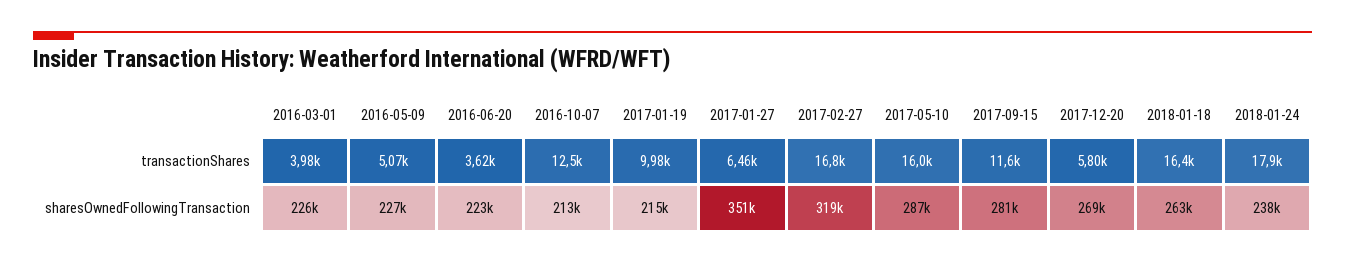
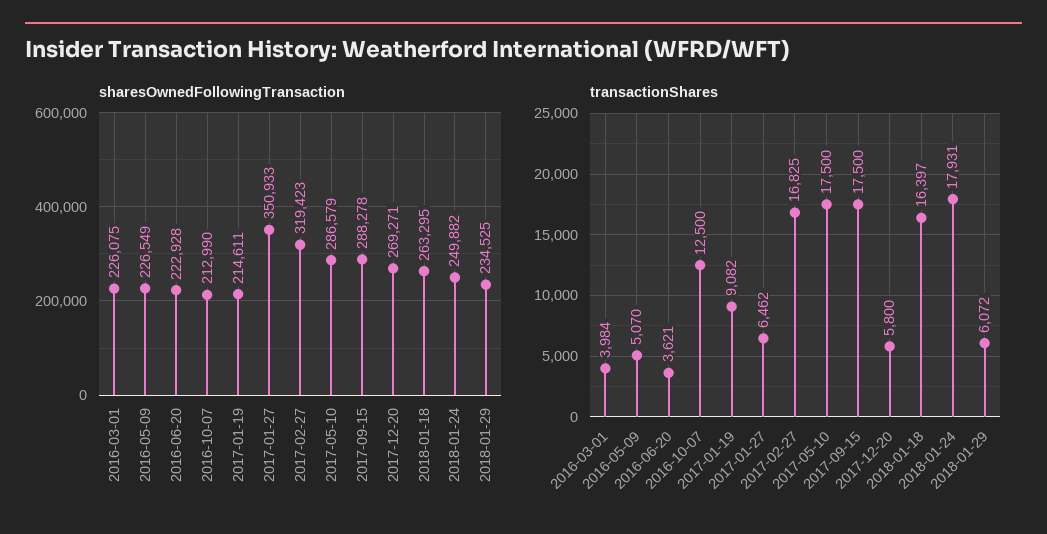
transactionShares, 2017-01-19: 9980 -> 9082
transactionShares, 2017-05-10: 16000 -> 17500
transactionShares, 2017-09-15: 11600 -> 17500
sharesOwnedFollowingTransaction, 2017-09-15: 281000 -> 288278
sharesOwnedFollowingTransaction, 2018-01-24: 238000 -> 249882
sharesOwnedFollowingTransaction, 2018-01-29: none -> 234525
transactionShares, 2018-01-29: none -> 6072

